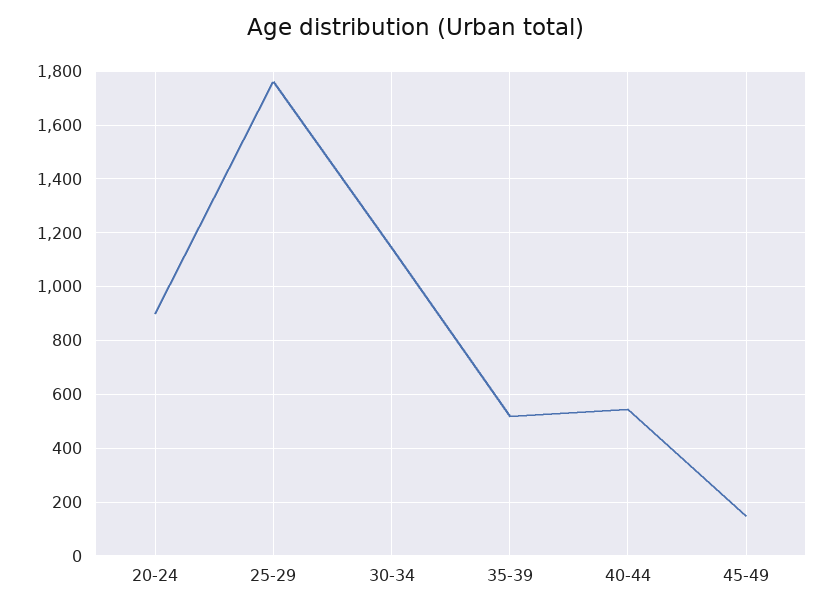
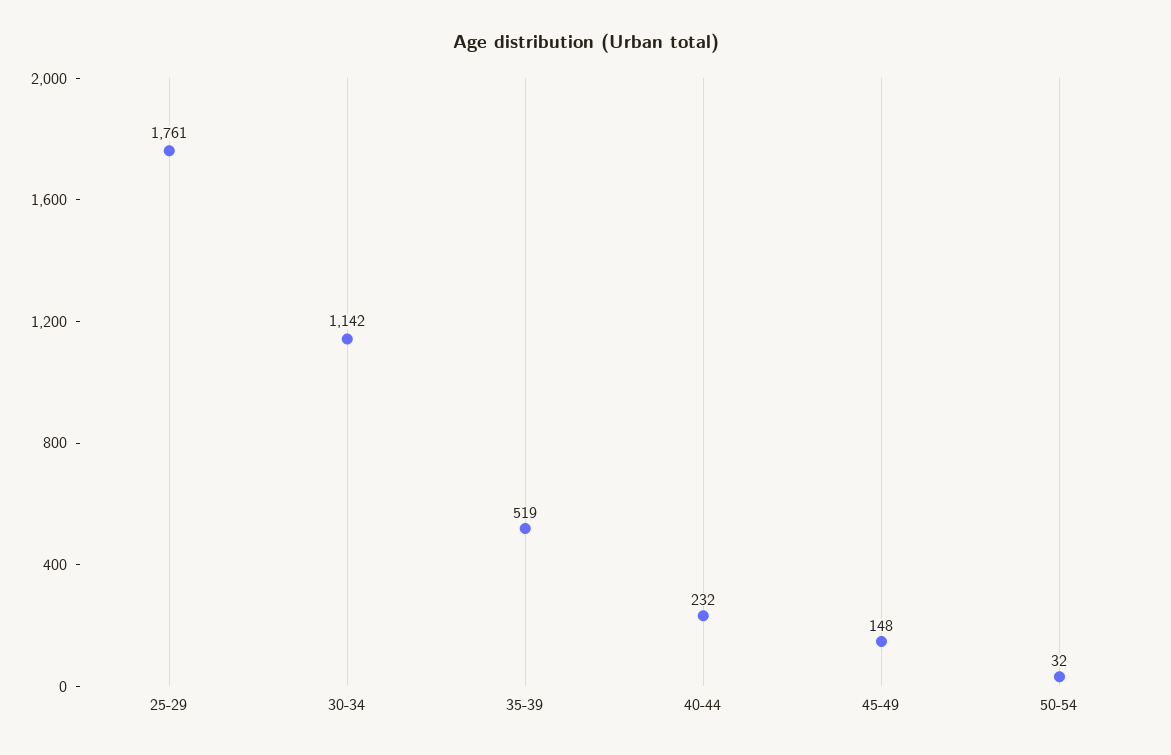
20-24: 900 -> none
40-44: 550 -> 232
50-54: none -> 32

